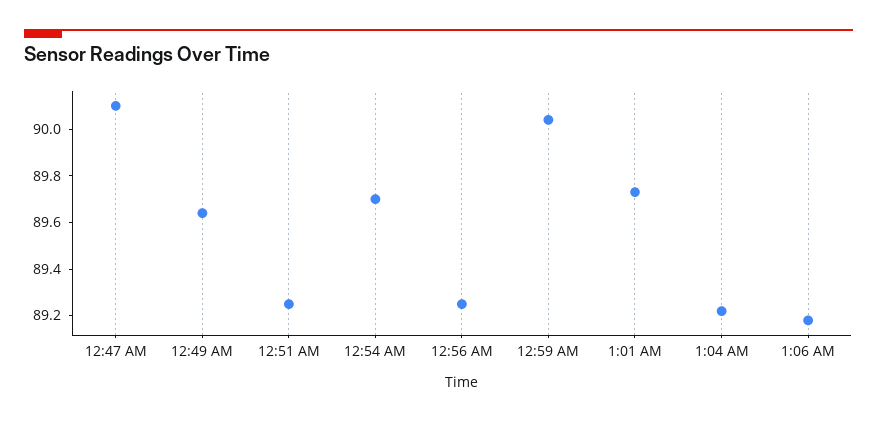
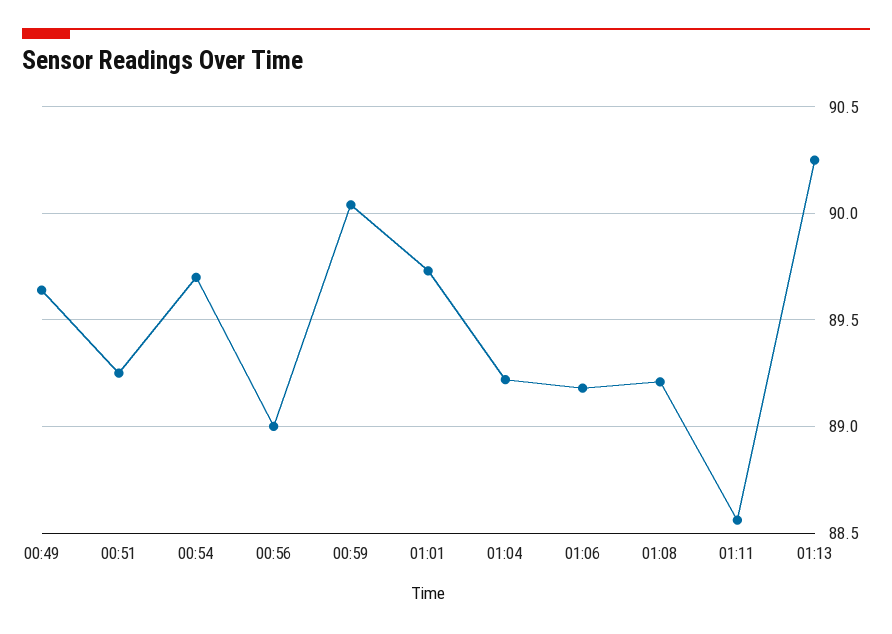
12:47 AM: 90.1 -> none
12:56 AM: 89.25 -> 89
01:08: none -> 89.2
01:11: none -> 88.55
01:13: none -> 90.25

